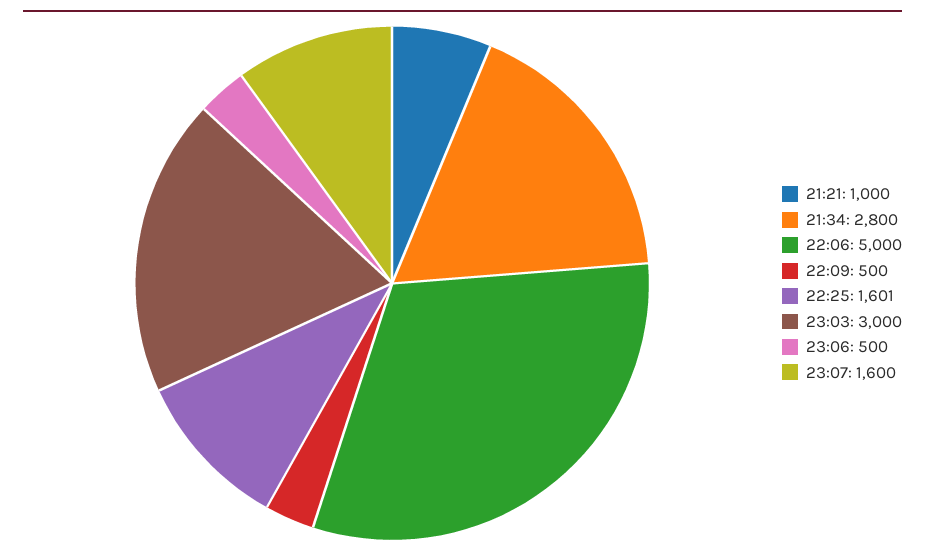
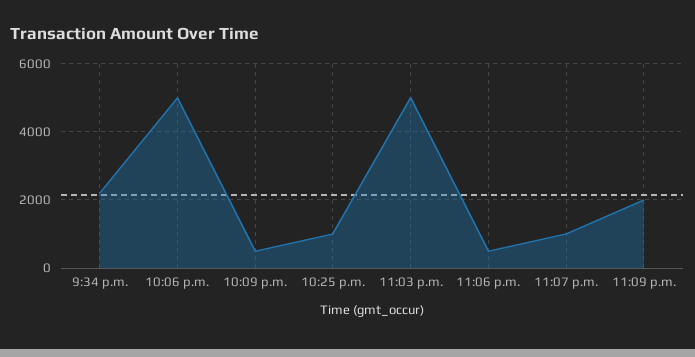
21:21: 1000 -> none
21:34: 2800 -> 2200
22:25: 1601 -> 1000
23:03: 3000 -> 5000
23:07: 1600 -> 1000
11:09 p.m.: none -> 2000

